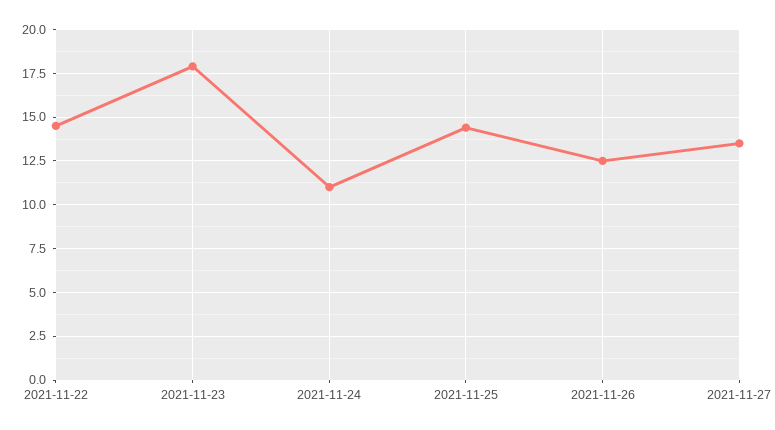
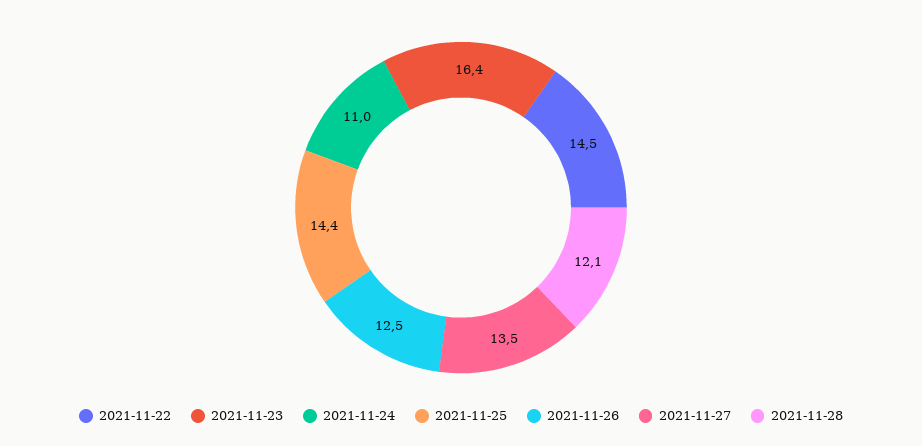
2021-11-23: 18 -> 16.4
2021-11-28: none -> 12.1

